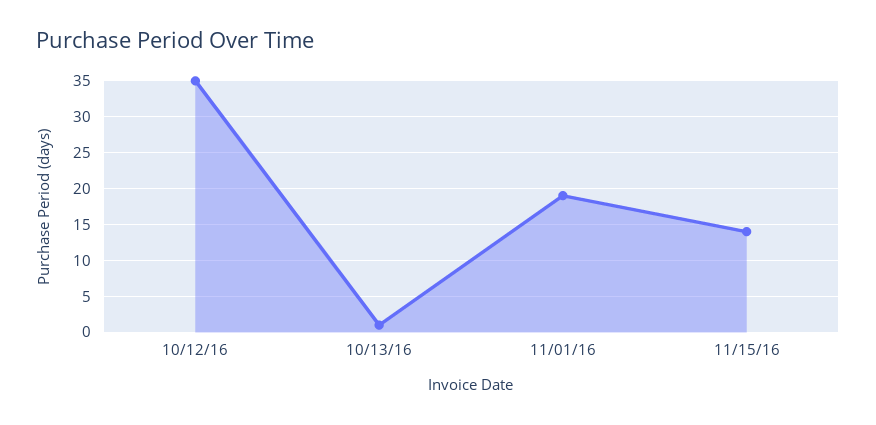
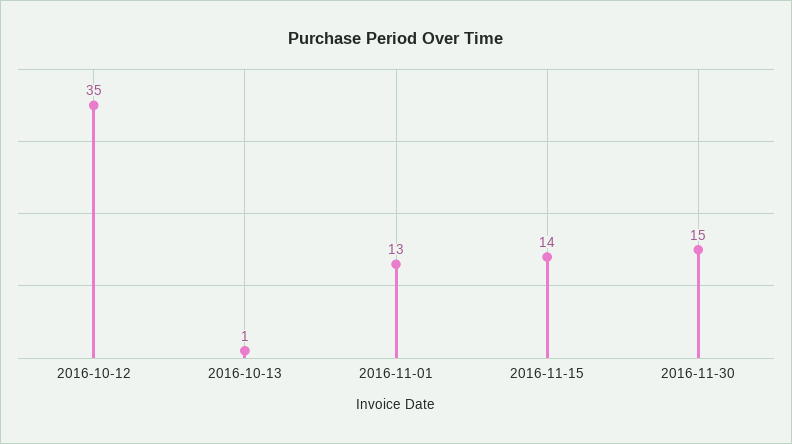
11/01/16: 19 -> 13
2016-11-30: none -> 15

